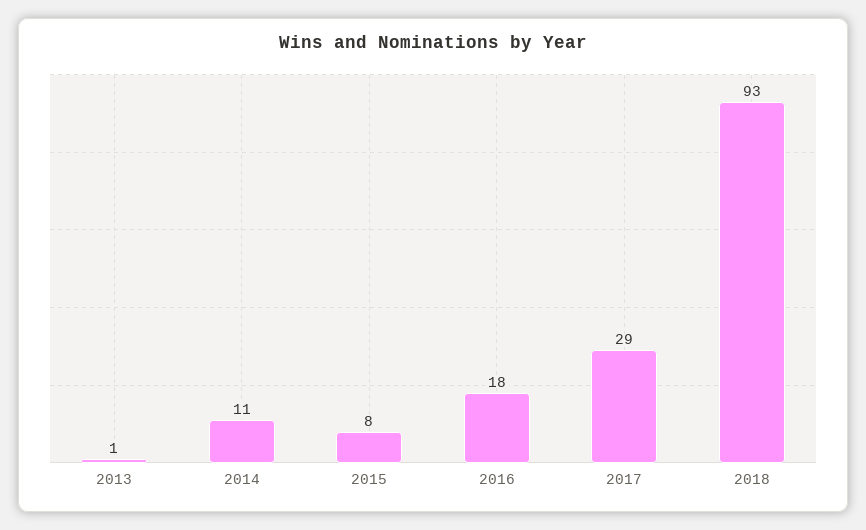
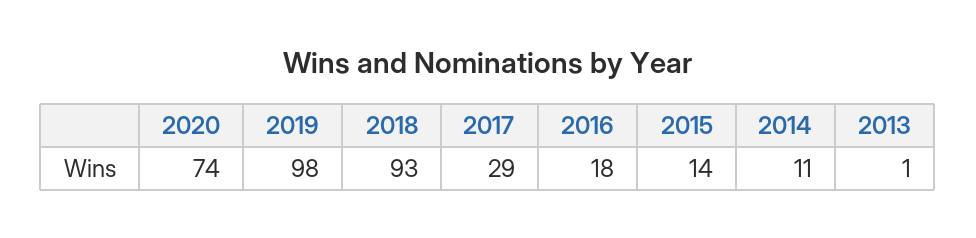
2015: 8 -> 14
2020: none -> 74
2019: none -> 98

